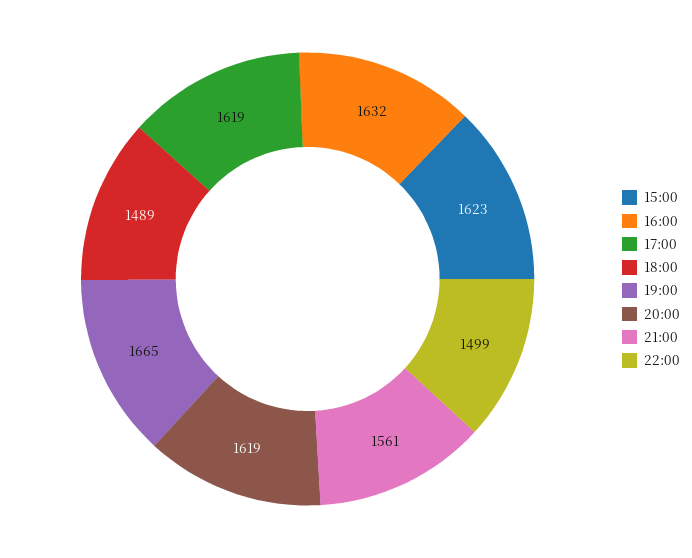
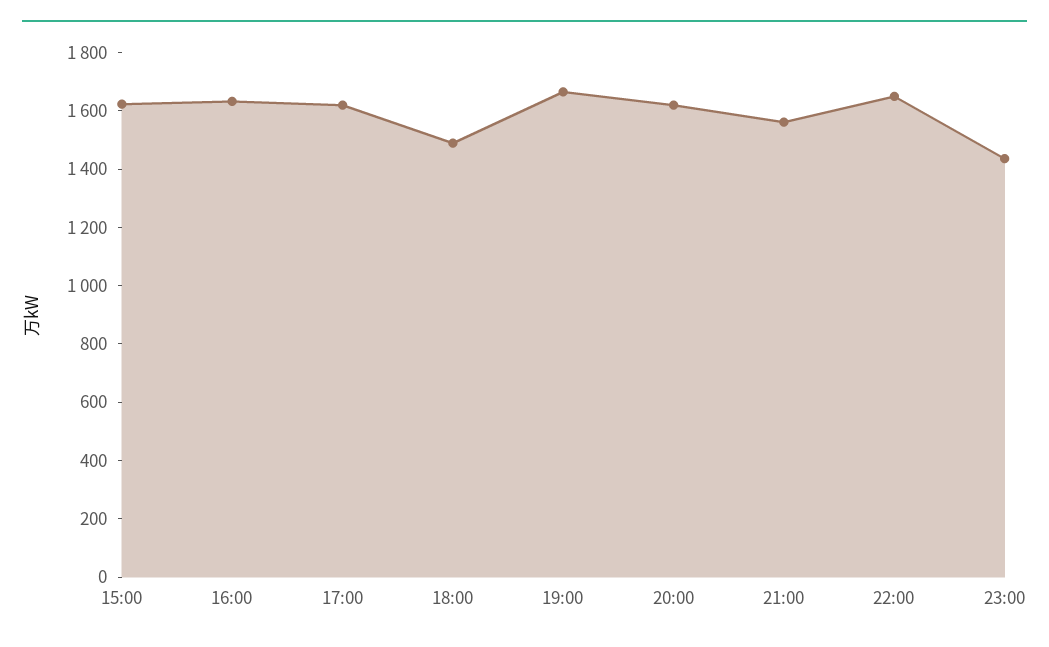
22:00: 1499 -> 1650
23:00: none -> 1450

